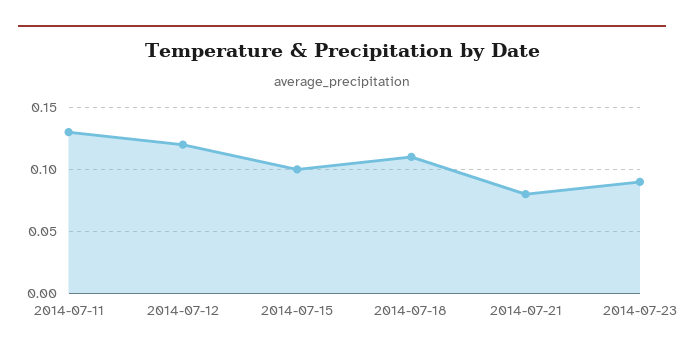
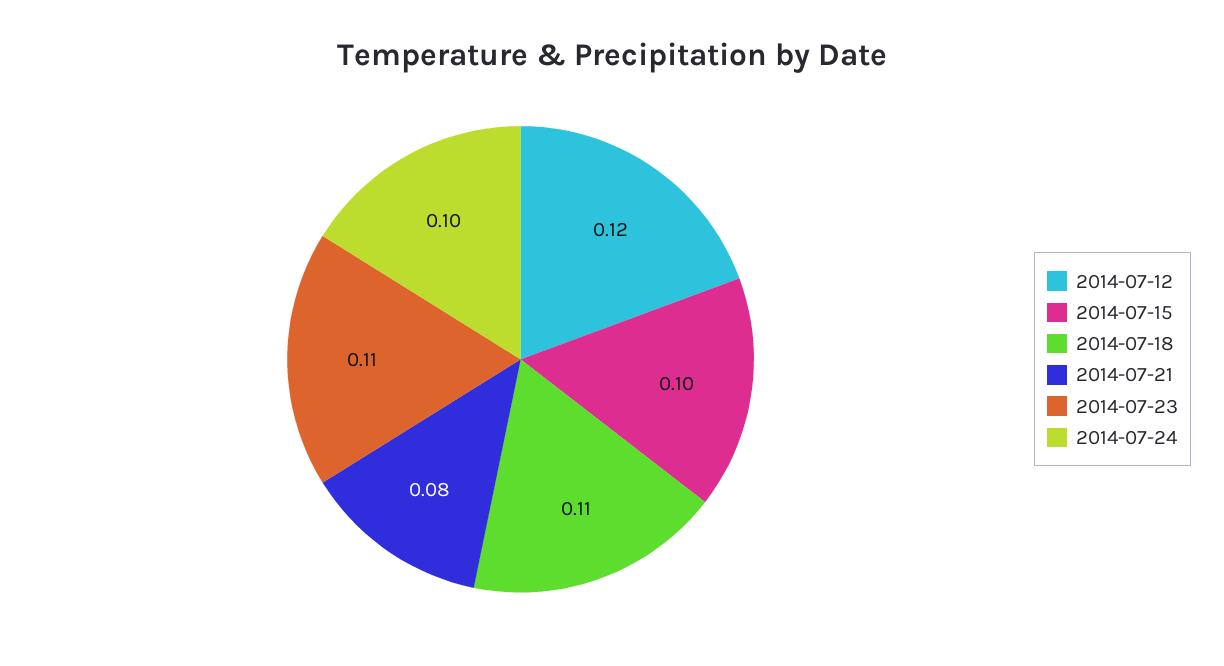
2014-07-11: 0.13 -> none
2014-07-23: 0.09 -> 0.11
2014-07-24: none -> 0.1

